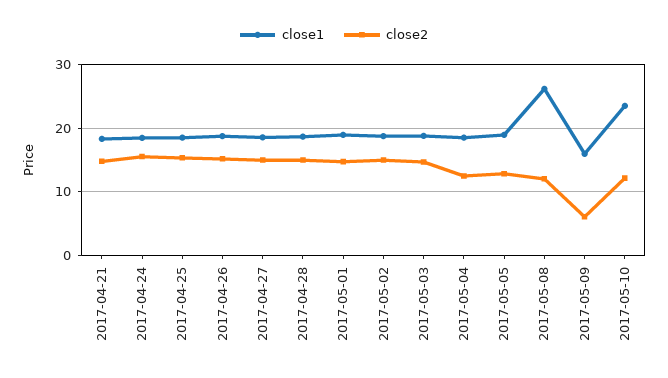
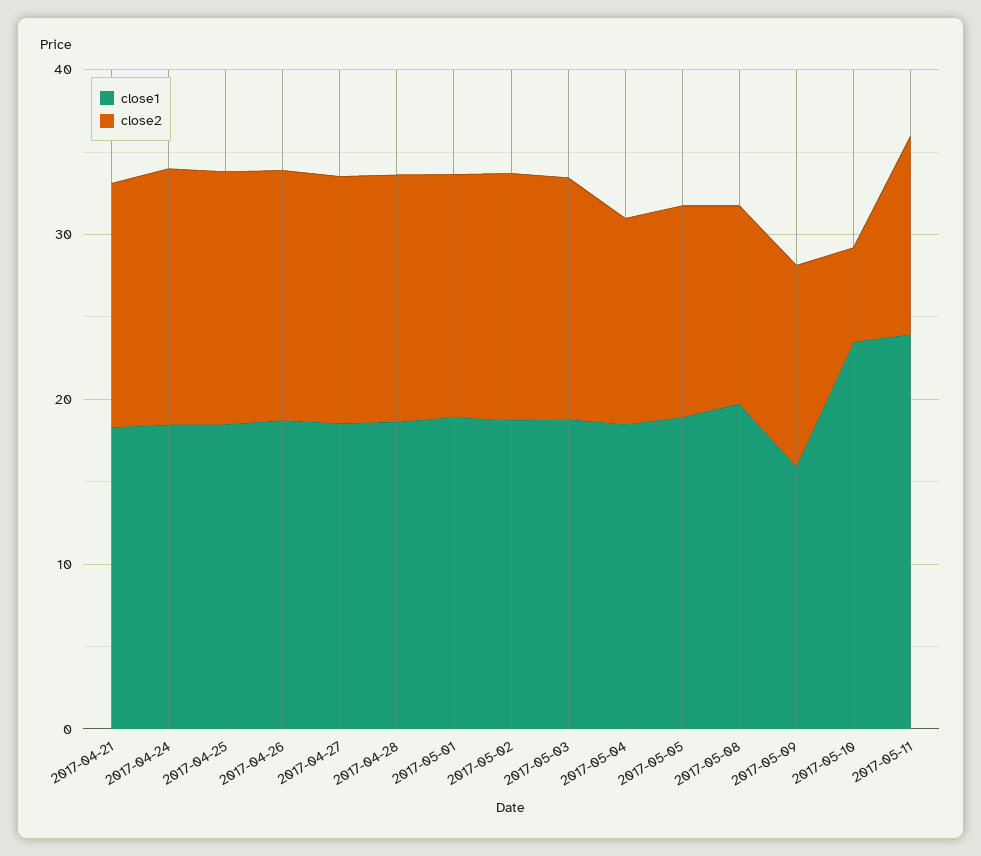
close1, 2017-05-08: 26 -> 20
close2, 2017-05-09: 6 -> 12
close2, 2017-05-10: 12 -> 6
close1, 2017-05-11: none -> 24
close2, 2017-05-11: none -> 12

